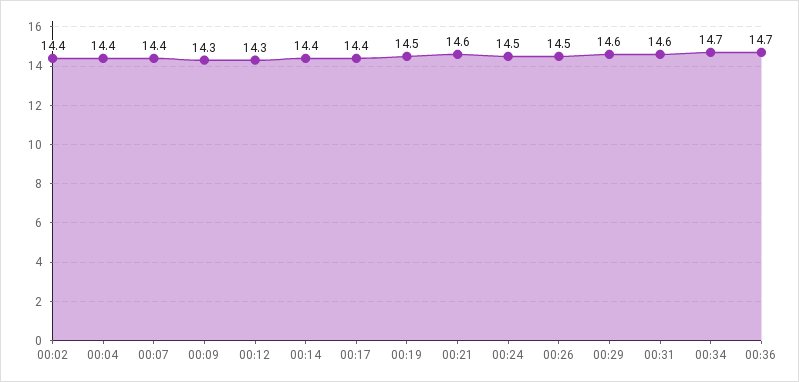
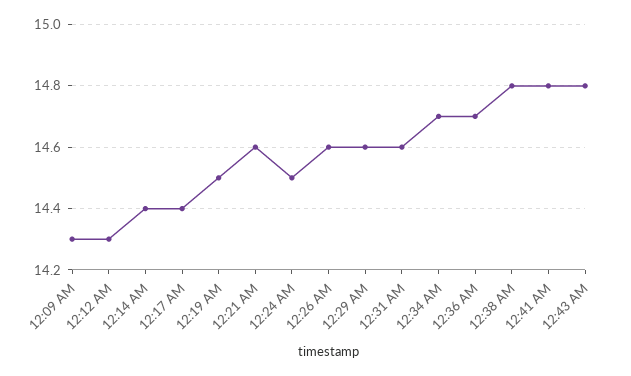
00:02: 14.4 -> none
00:04: 14.4 -> none
00:07: 14.4 -> none
00:26: 14.5 -> 14.6
12:38 AM: none -> 14.8
12:41 AM: none -> 14.8
12:43 AM: none -> 14.8

